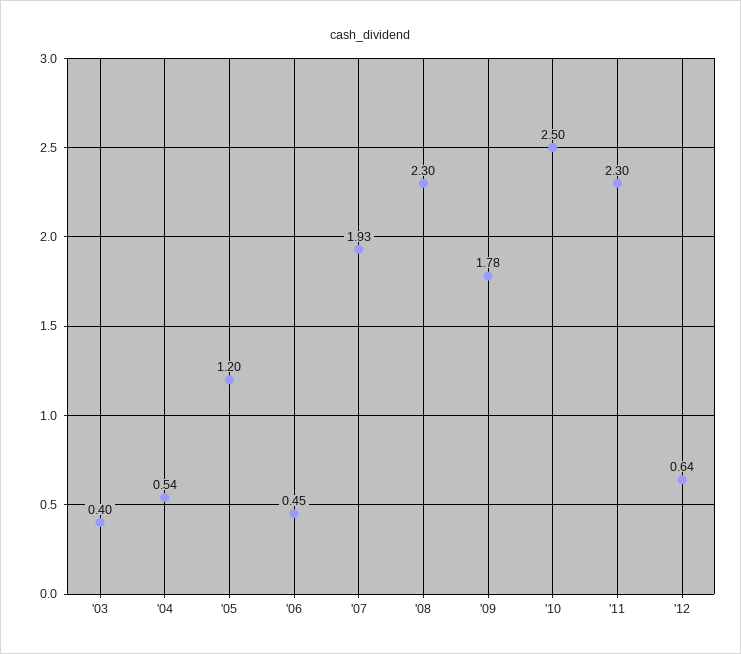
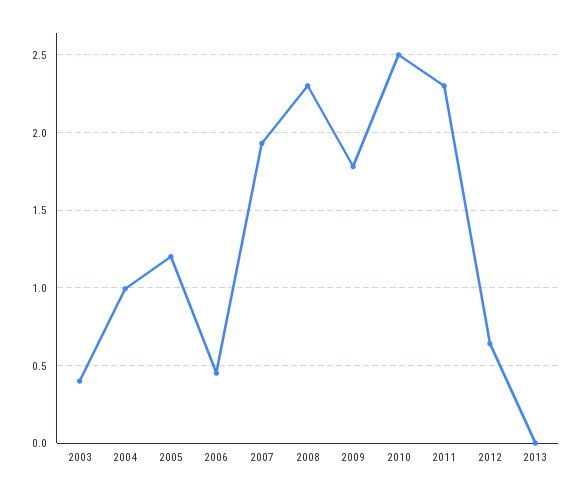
'04: 0.54 -> 1
2013: none -> 0

